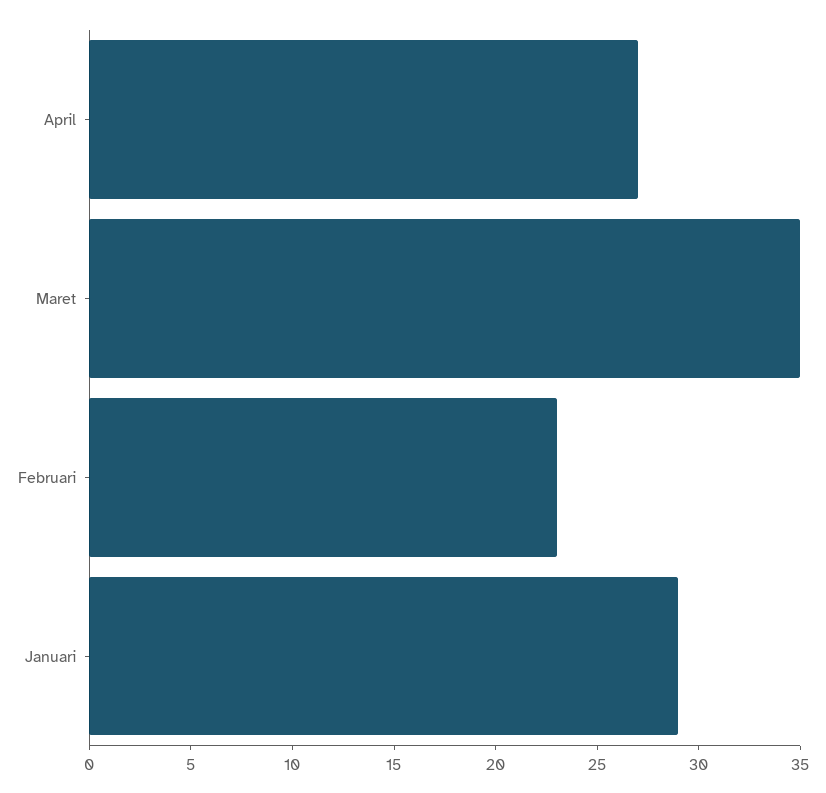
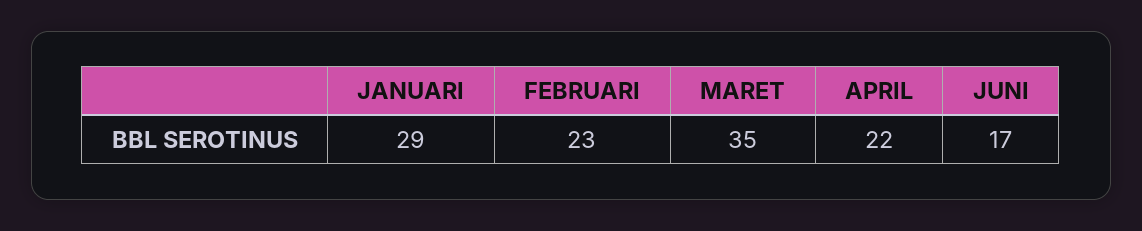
April: 27 -> 22
JUNI: none -> 17

